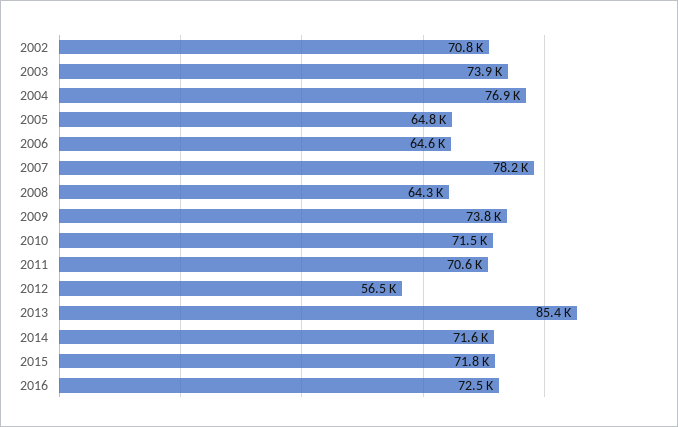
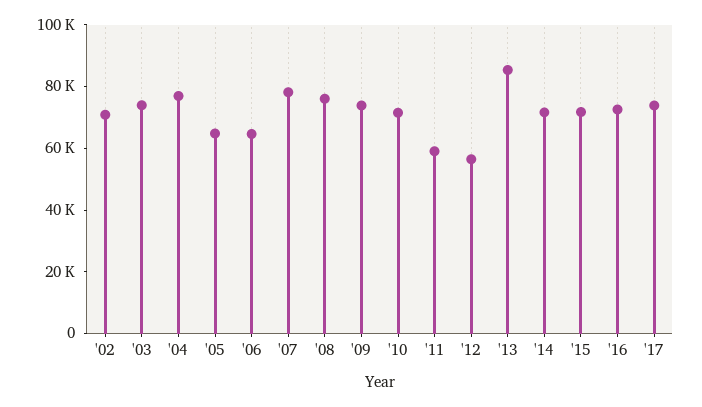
2008: 64300 -> 75000
2011: 70600 -> 60000
'17: none -> 75000

